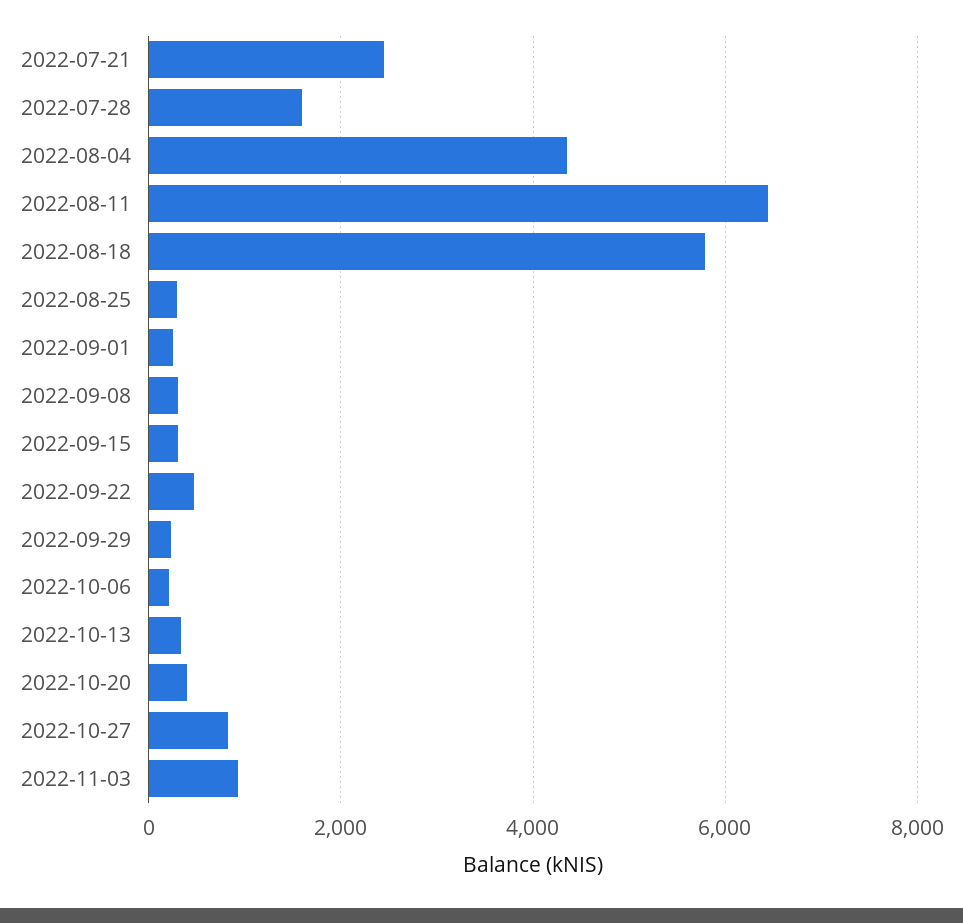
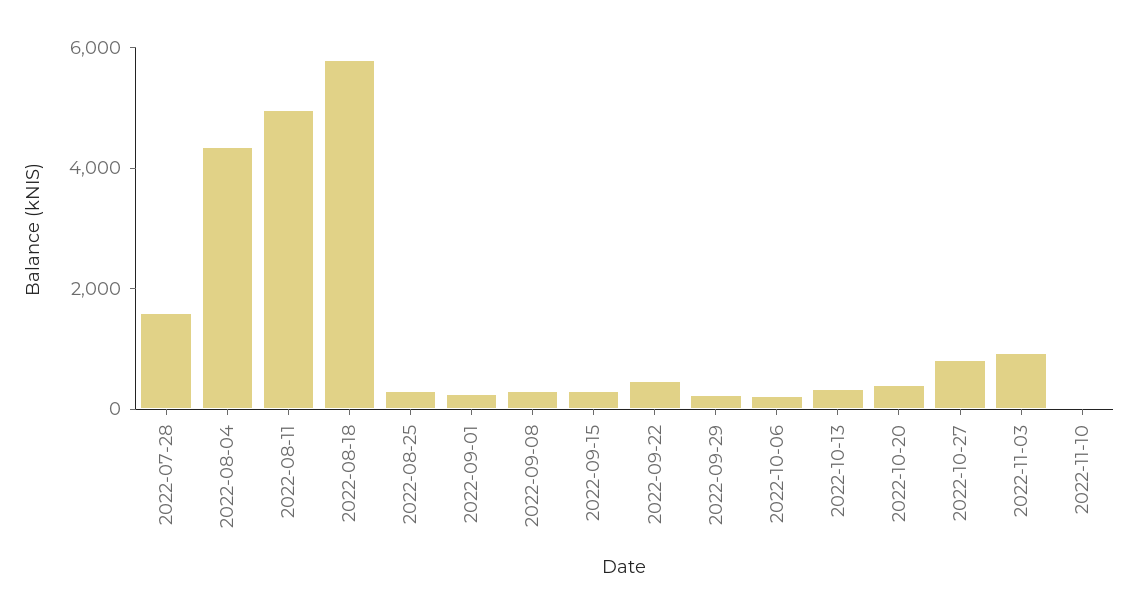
2022-07-21: 2400 -> none
2022-08-11: 6400 -> 5000
2022-11-10: none -> 0

